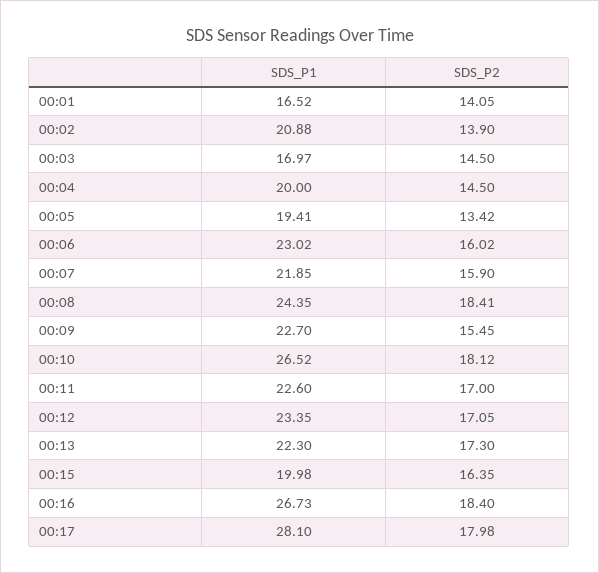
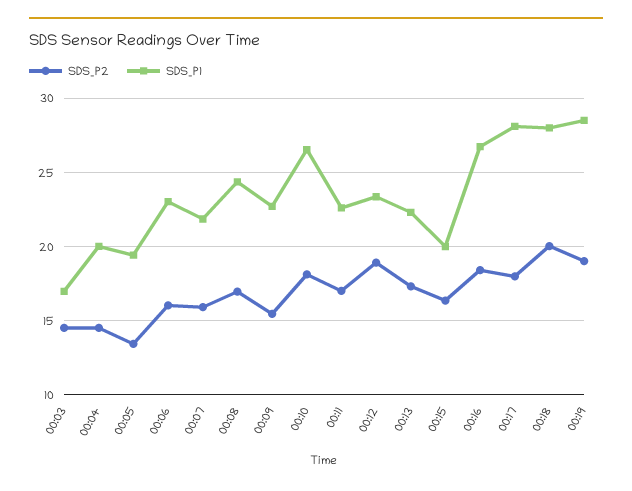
SDS_P1, 00:01: 16.52 -> none
SDS_P2, 00:01: 14.05 -> none
SDS_P1, 00:02: 20.88 -> none
SDS_P2, 00:02: 13.9 -> none
SDS_P2, 00:08: 18.41 -> 17
SDS_P2, 00:12: 17.05 -> 19
SDS_P2, 00:18: none -> 20
SDS_P1, 00:18: none -> 28
SDS_P2, 00:19: none -> 19
SDS_P1, 00:19: none -> 28.5

